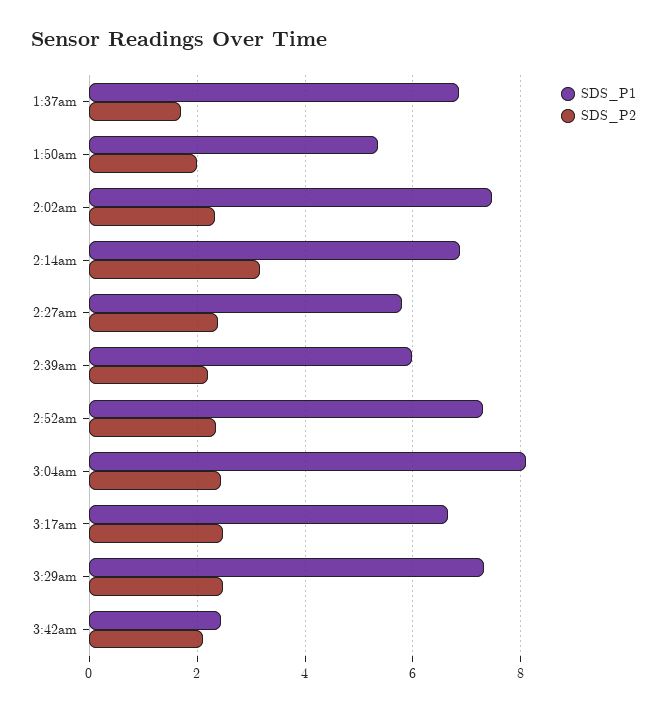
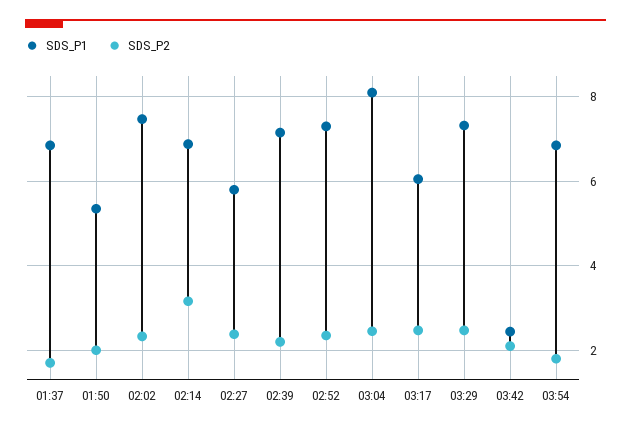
SDS_P1, 2:39am: 6 -> 7.2
SDS_P1, 3:17am: 6.6 -> 6
SDS_P1, 03:54: none -> 6.8
SDS_P2, 03:54: none -> 1.8

